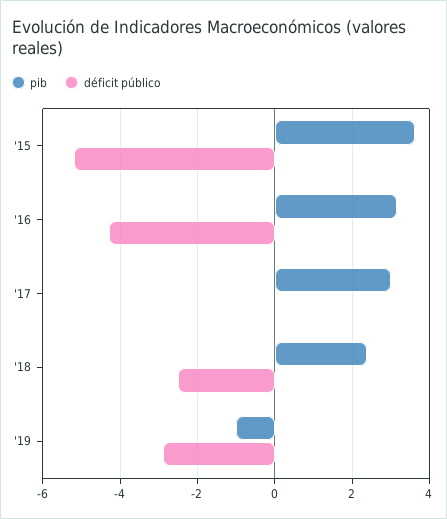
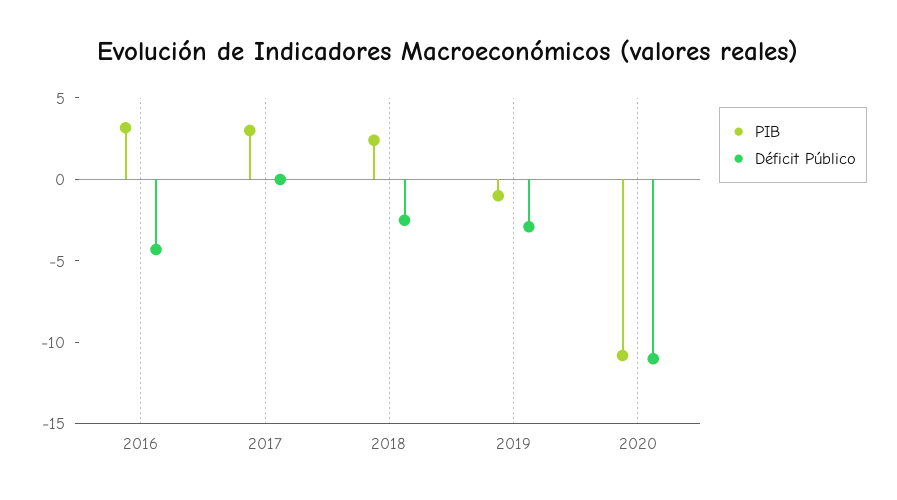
pib, '15: 3.6 -> none
déficit público, '15: -5.2 -> none
pib, 2020: none -> -11
déficit público, 2020: none -> -11

